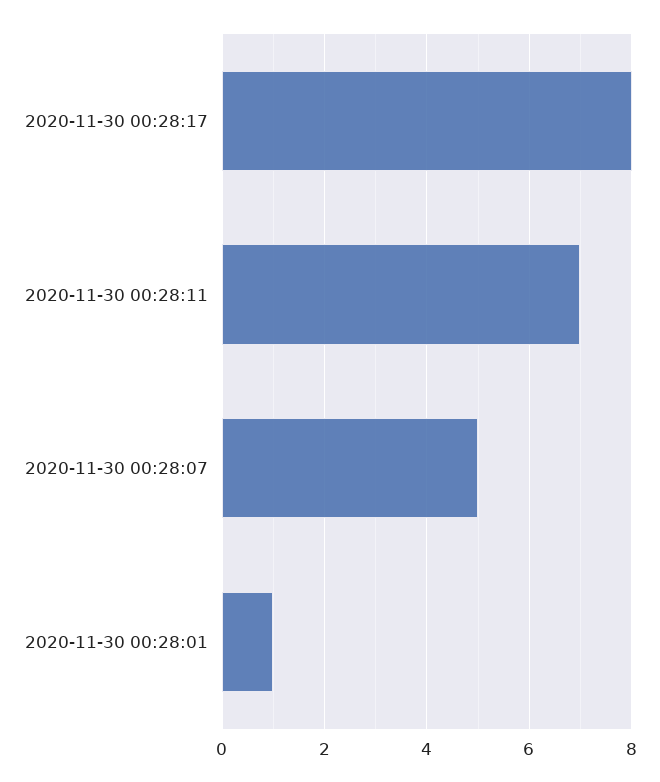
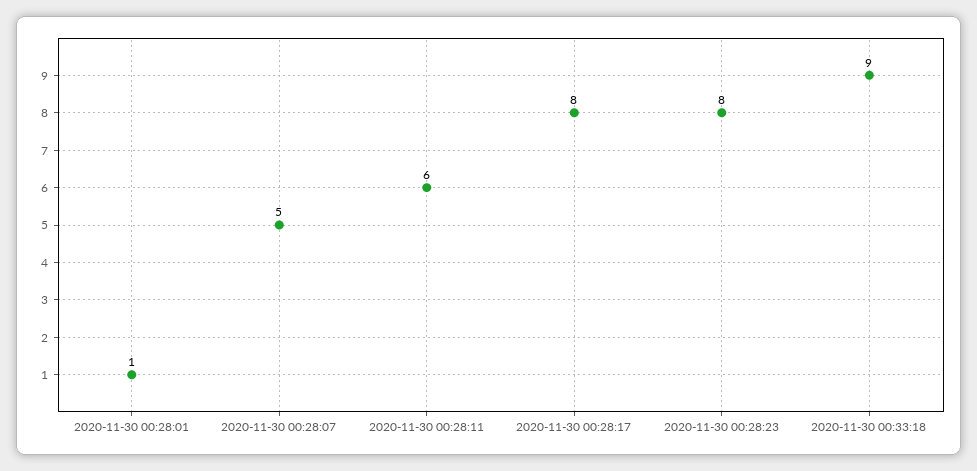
2020-11-30 00:28:11: 7 -> 6
2020-11-30 00:28:23: none -> 8
2020-11-30 00:33:18: none -> 9

